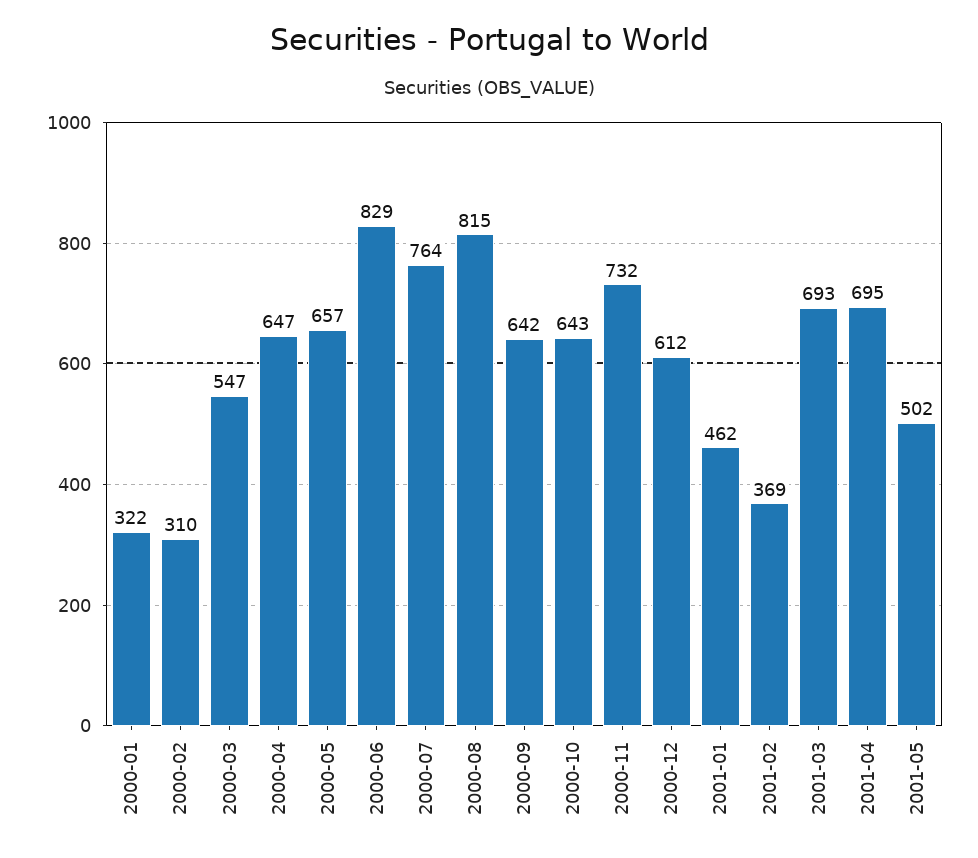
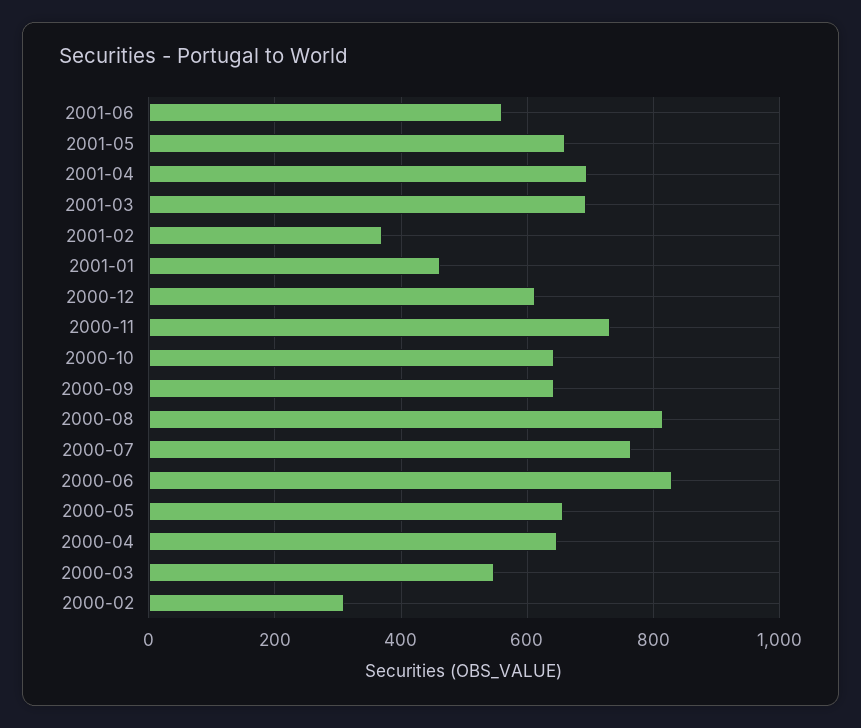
2000-01: 322 -> none
2001-05: 502 -> 660
2001-06: none -> 560

